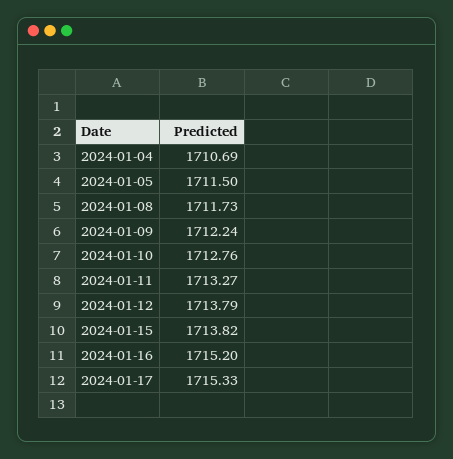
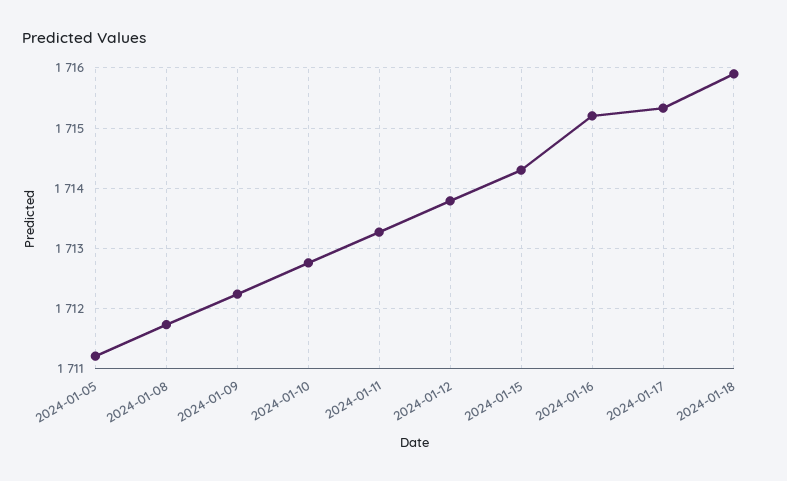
2024-01-04: 1710.69 -> none
2024-01-05: 1711.5 -> 1711.2
2024-01-15: 1713.82 -> 1714.3
2024-01-18: none -> 1715.9

